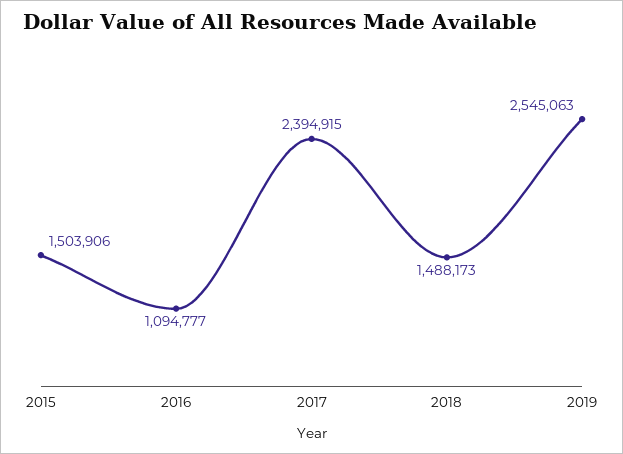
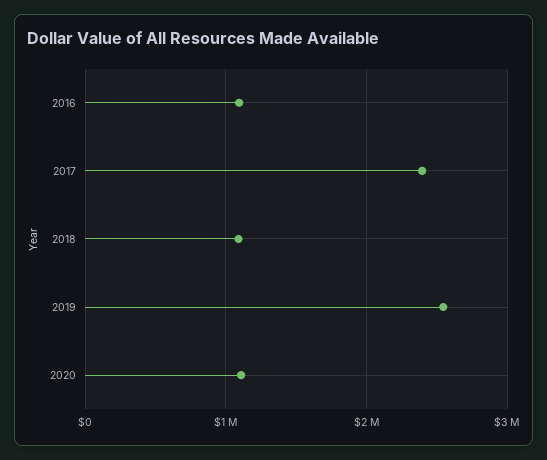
2015: 1503906 -> none
2018: 1488173 -> 1100000
2020: none -> 1100000

